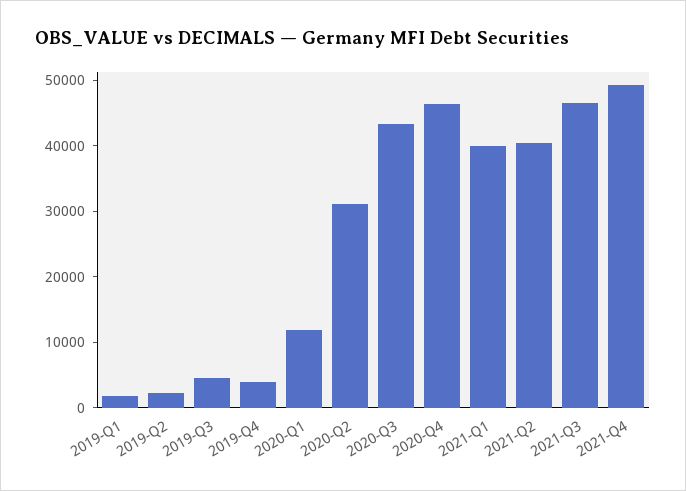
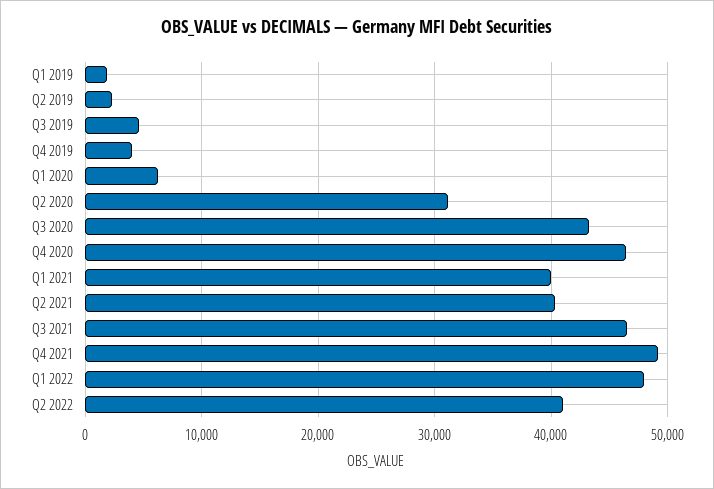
2020-Q1: 12000 -> 6000
Q1 2022: none -> 48000
Q2 2022: none -> 41000

